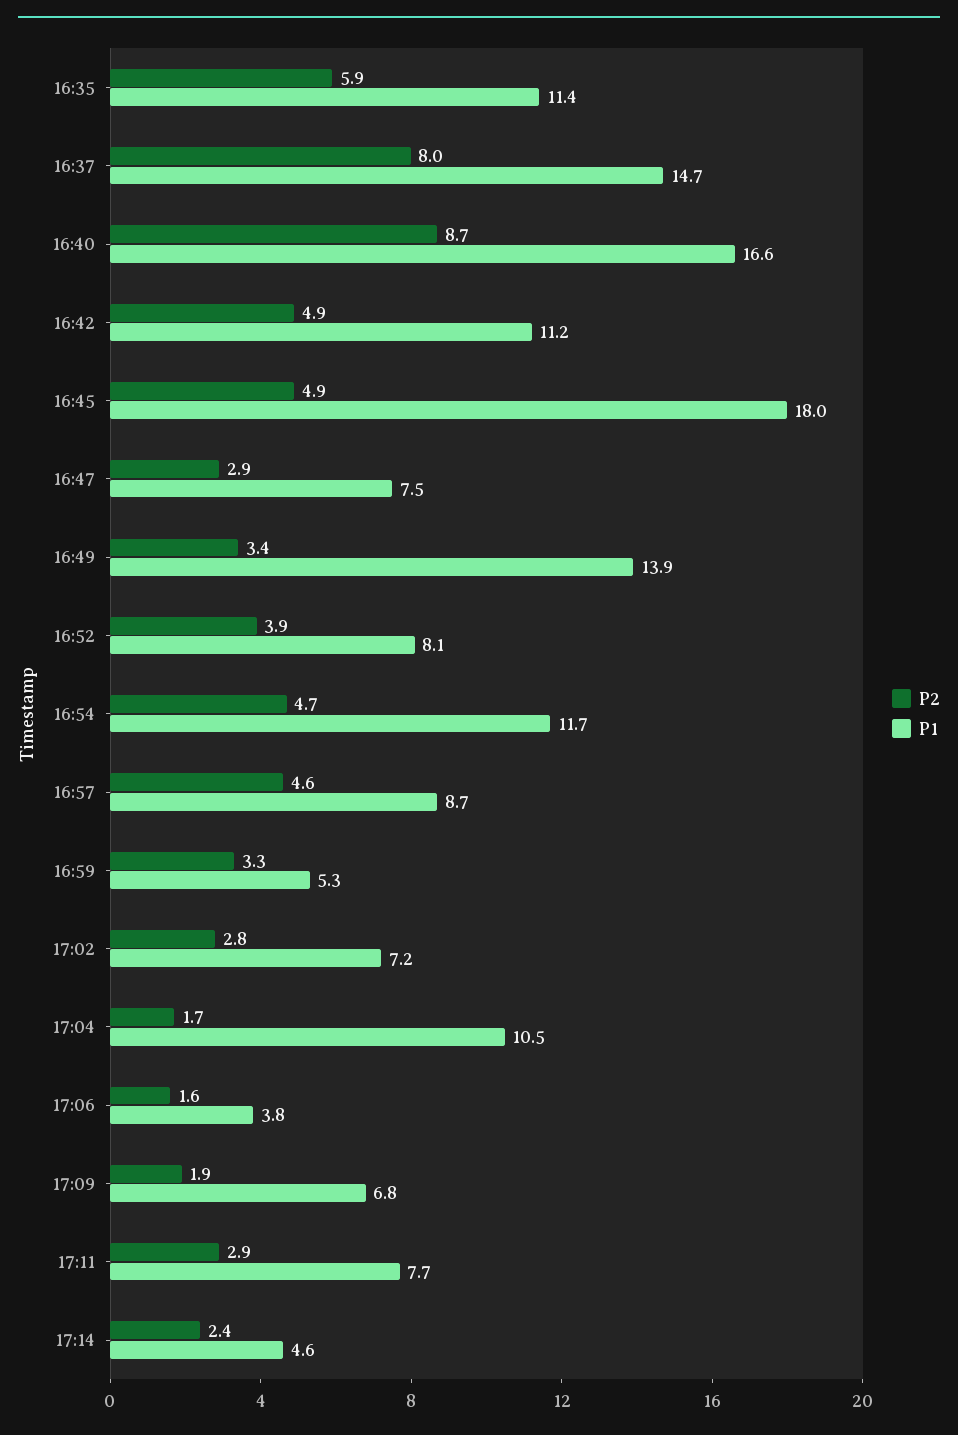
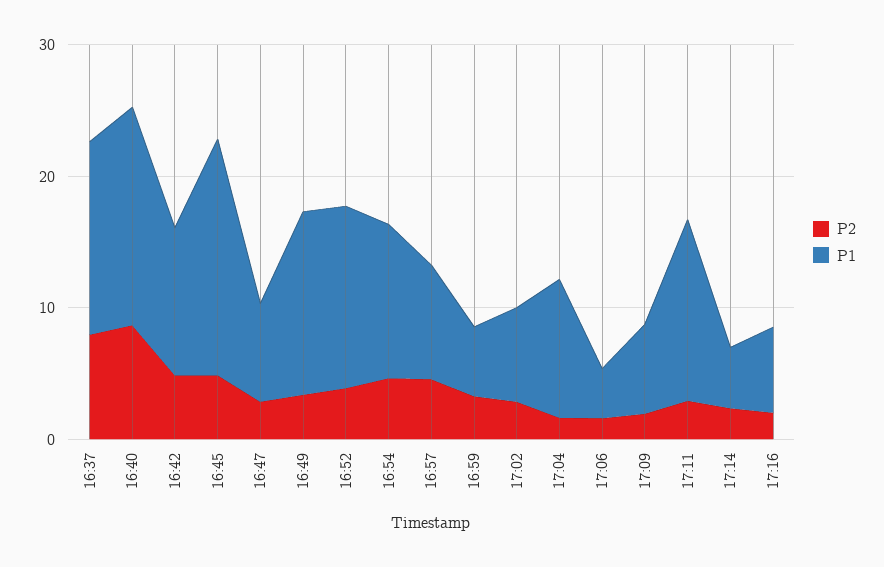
P2, 16:35: 5.9 -> none
P1, 16:35: 11.4 -> none
P1, 16:52: 8.1 -> 14
P1, 17:11: 7.7 -> 14
P2, 17:16: none -> 2
P1, 17:16: none -> 6

